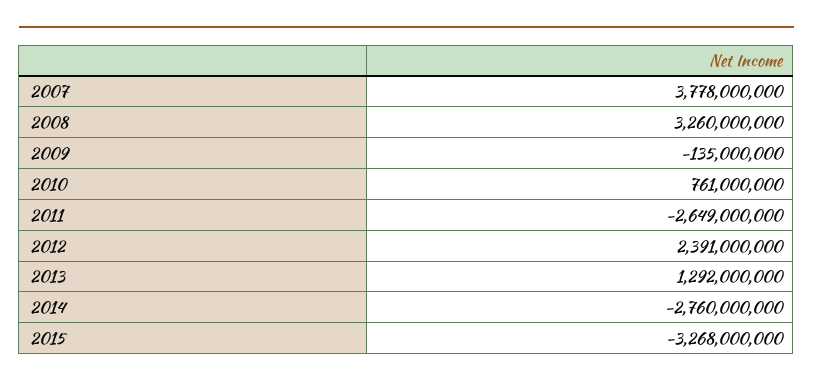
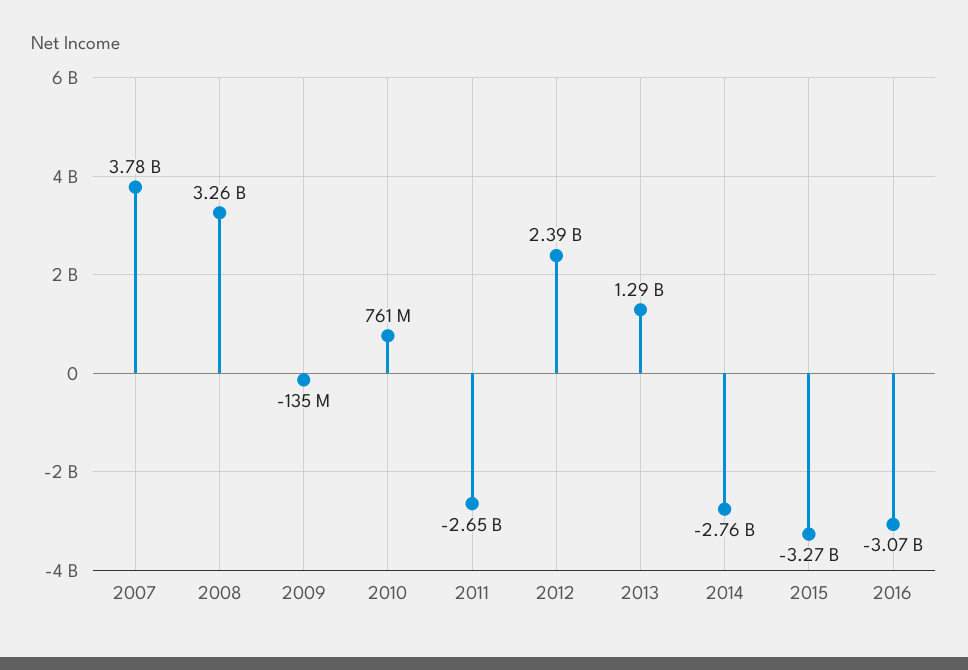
2016: none -> -3070000000

